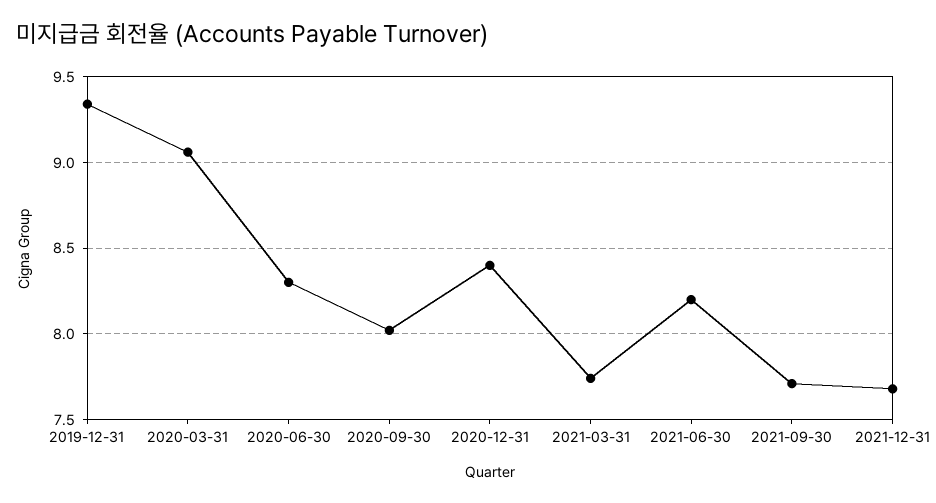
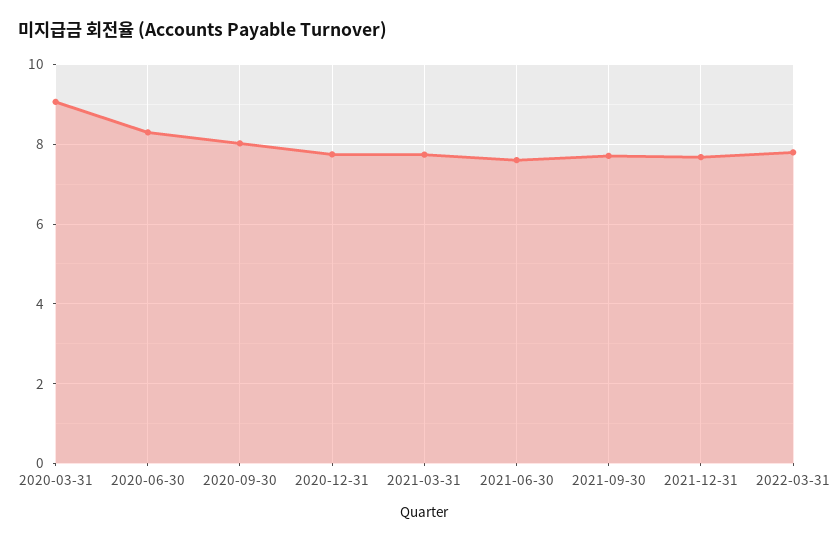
2019-12-31: 9.35 -> none
2020-12-31: 8.4 -> 7.8
2021-06-30: 8.2 -> 7.6
2022-03-31: none -> 7.8

